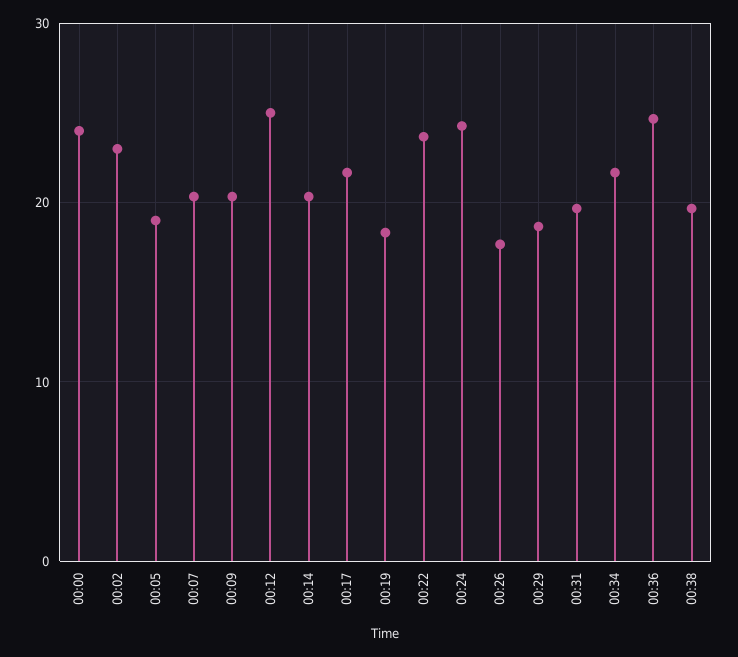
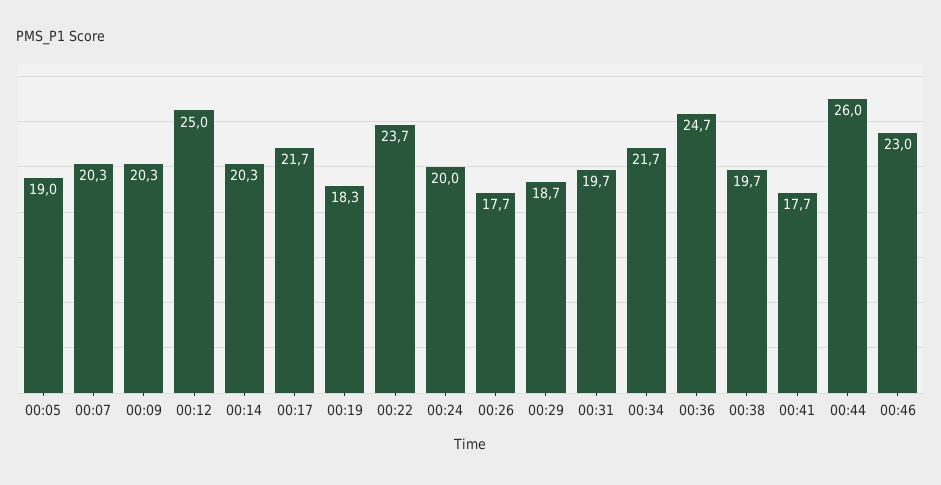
00:00: 24 -> none
00:02: 23 -> none
00:24: 24 -> 20
00:41: none -> 17.7
00:44: none -> 26
00:46: none -> 23

